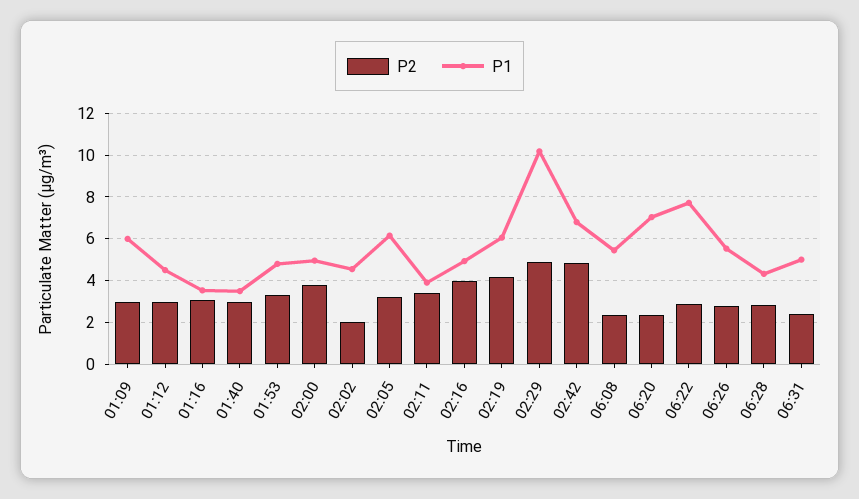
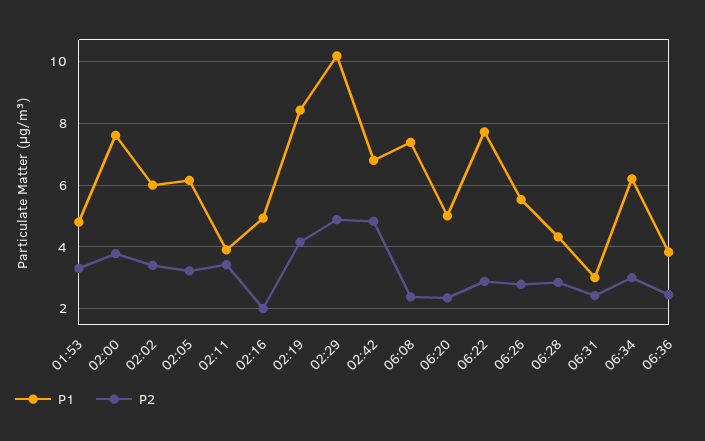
P2, 01:09: 3 -> none
P1, 01:09: 6 -> none
P2, 01:12: 3 -> none
P1, 01:12: 4.5 -> none
P2, 01:16: 3 -> none
P1, 01:16: 3.5 -> none
P2, 01:40: 3 -> none
P1, 01:40: 3.5 -> none
P1, 02:00: 5 -> 7.6
P2, 02:02: 2 -> 3.4
P1, 02:02: 4.5 -> 6
P2, 02:16: 4 -> 2
P1, 02:19: 6 -> 8.4
P1, 06:08: 5.5 -> 7.4
P1, 06:20: 7 -> 5
P1, 06:31: 5 -> 3
P1, 06:34: none -> 6.2
P2, 06:34: none -> 3
P1, 06:36: none -> 3.8
P2, 06:36: none -> 2.4

